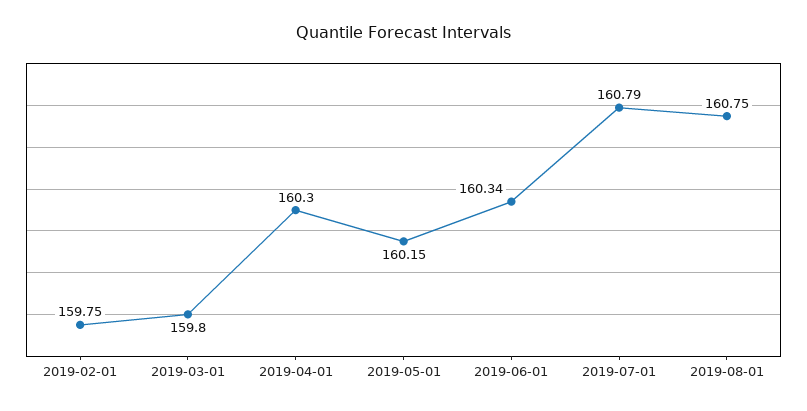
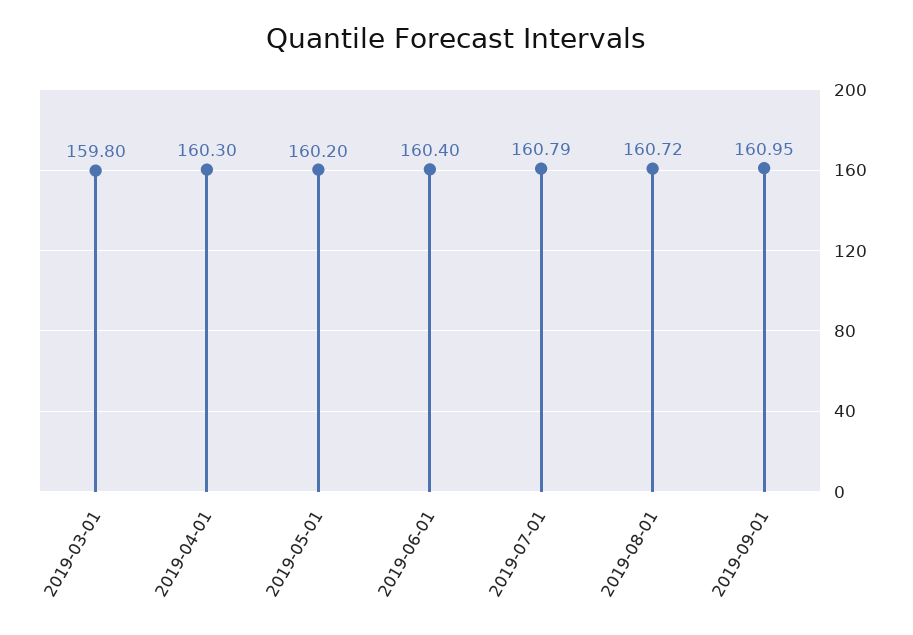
2019-02-01: 159.75 -> none
2019-05-01: 160.15 -> 160.2
2019-06-01: 160.34 -> 160.4
2019-08-01: 160.75 -> 160.72
2019-09-01: none -> 160.95

